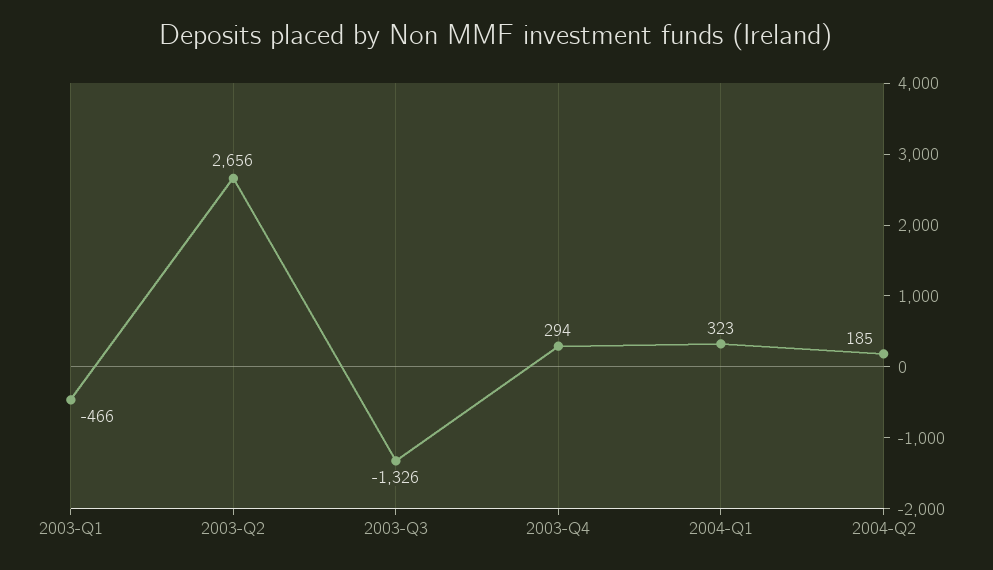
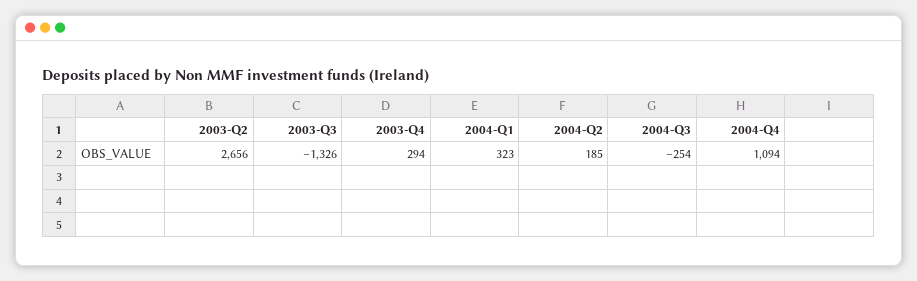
2003-Q1: -466 -> none
2004-Q3: none -> -254
2004-Q4: none -> 1094

